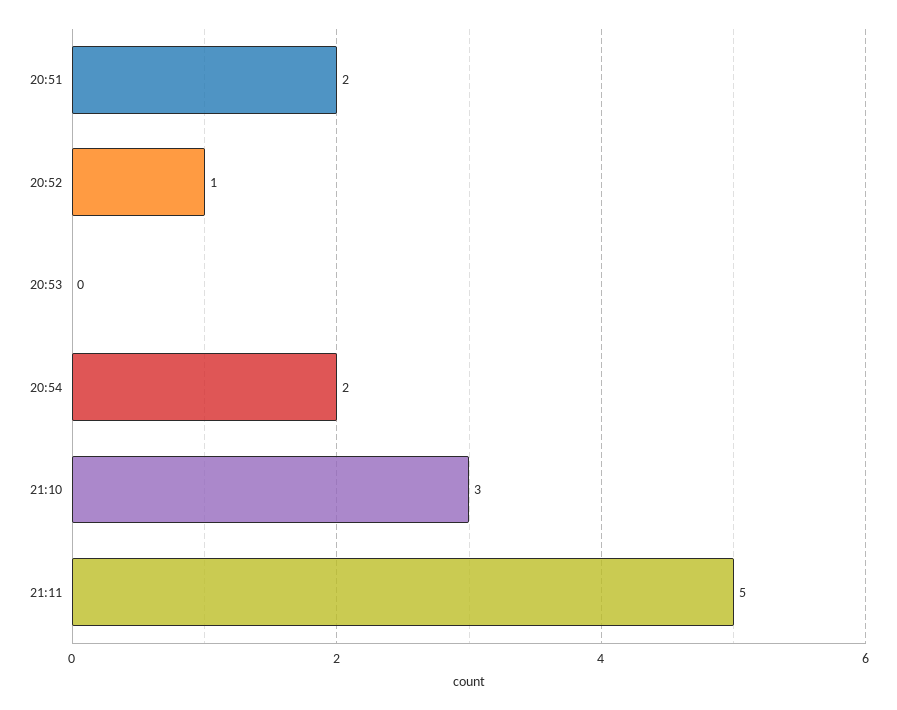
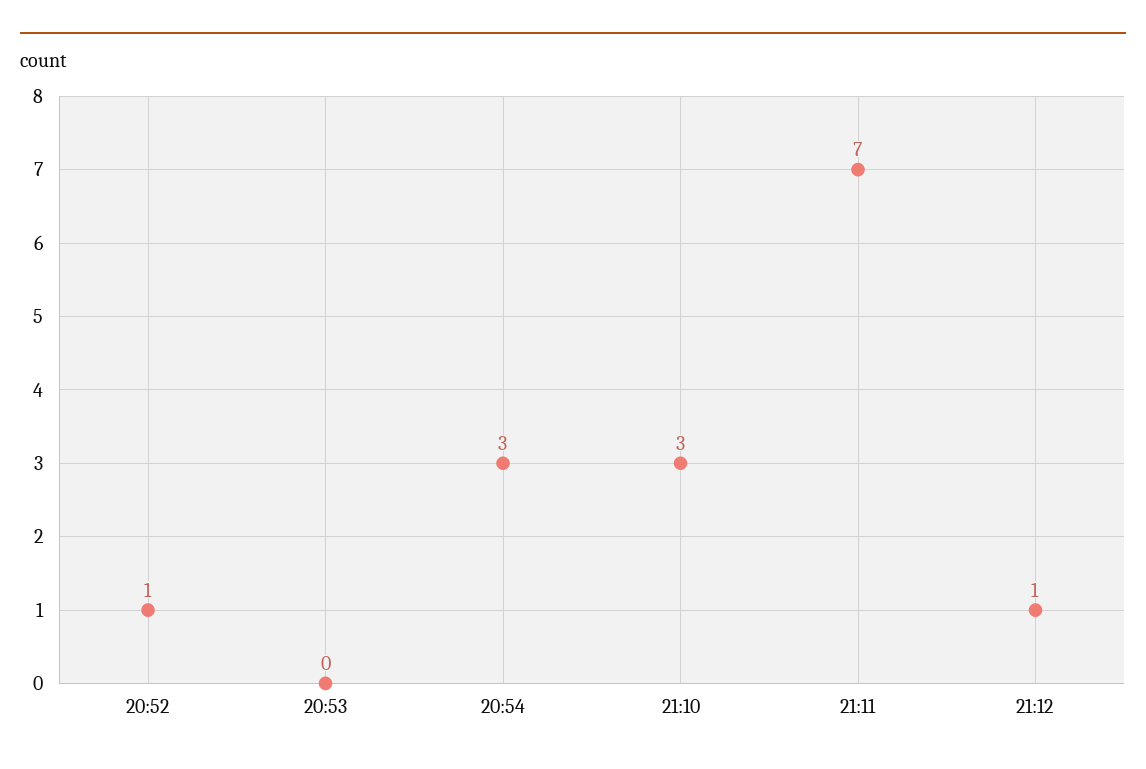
20:51: 2 -> none
20:54: 2 -> 3
21:11: 5 -> 7
21:12: none -> 1

